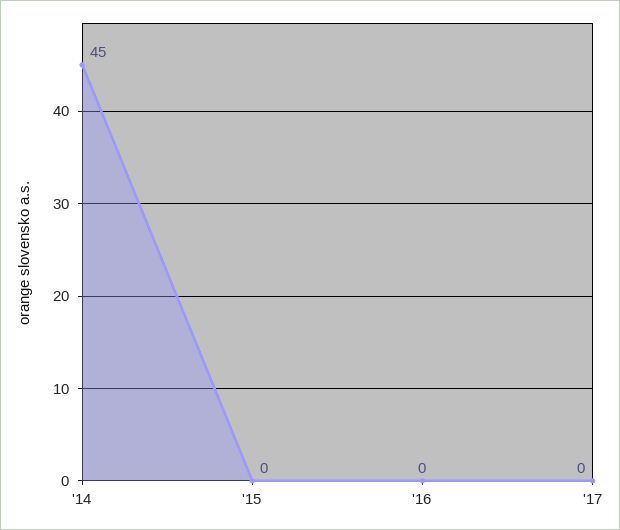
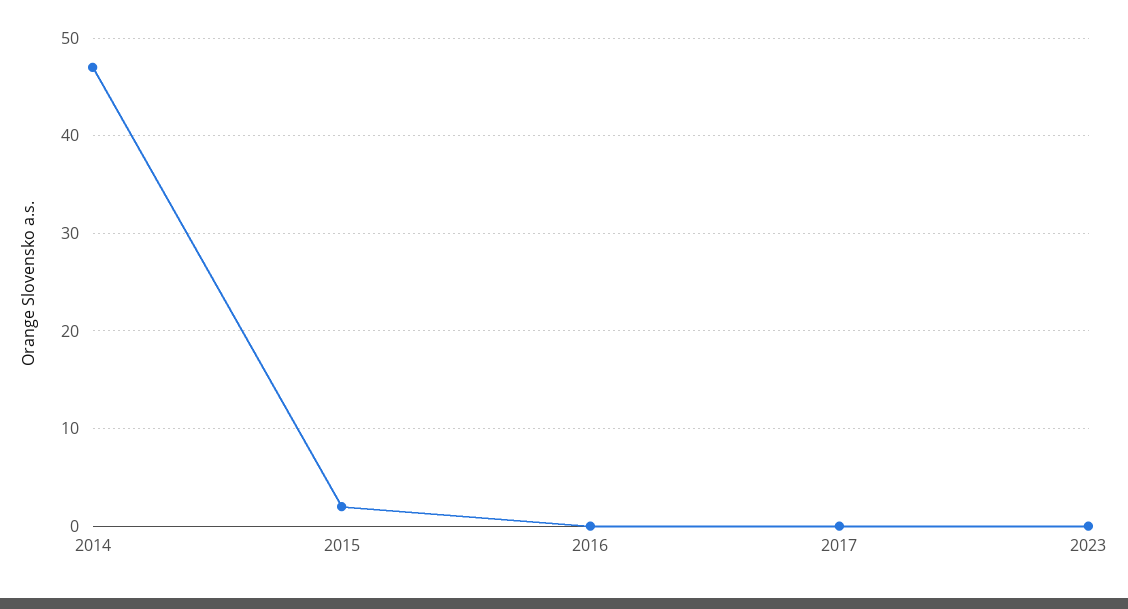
'14: 45 -> 47
'15: 0 -> 2
2023: none -> 0

